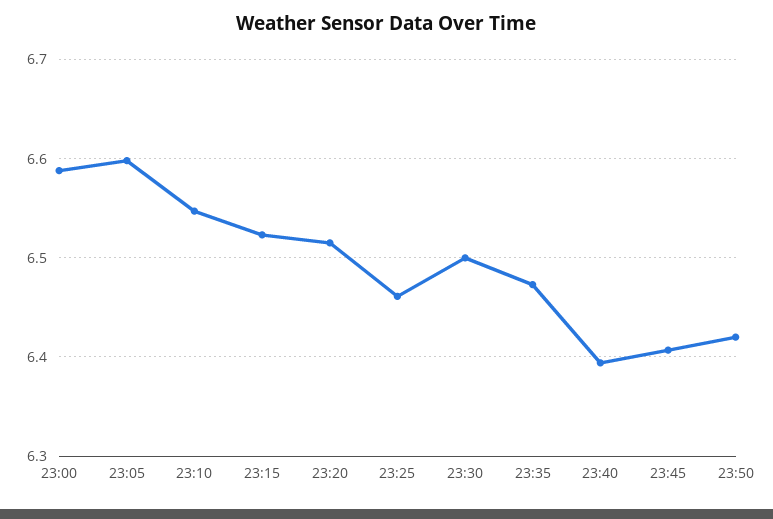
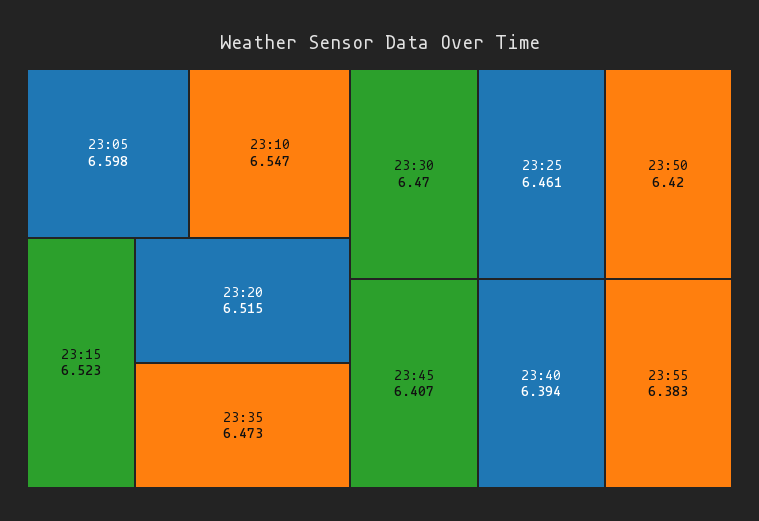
23:00: 6.59 -> none
23:30: 6.5 -> 6.47
23:55: none -> 6.383

